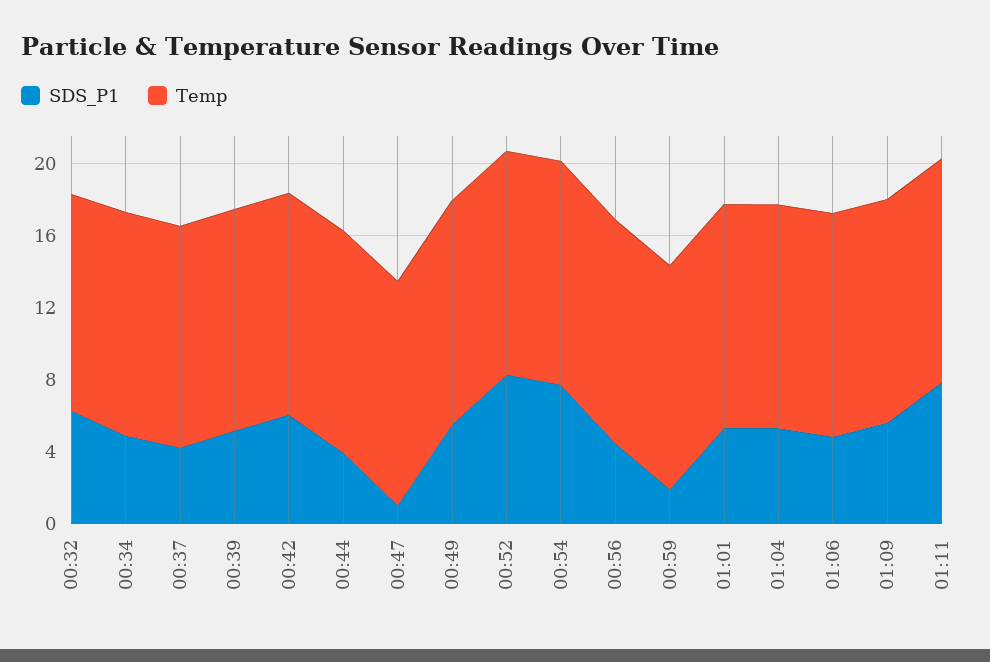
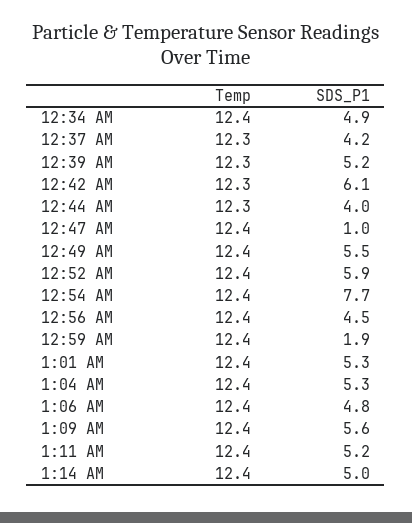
SDS_P1, 00:32: 6 -> none
Temp, 00:32: 12 -> none
SDS_P1, 00:52: 8 -> 5.9
SDS_P1, 01:11: 8 -> 5.2
Temp, 1:14 AM: none -> 12.4
SDS_P1, 1:14 AM: none -> 5

